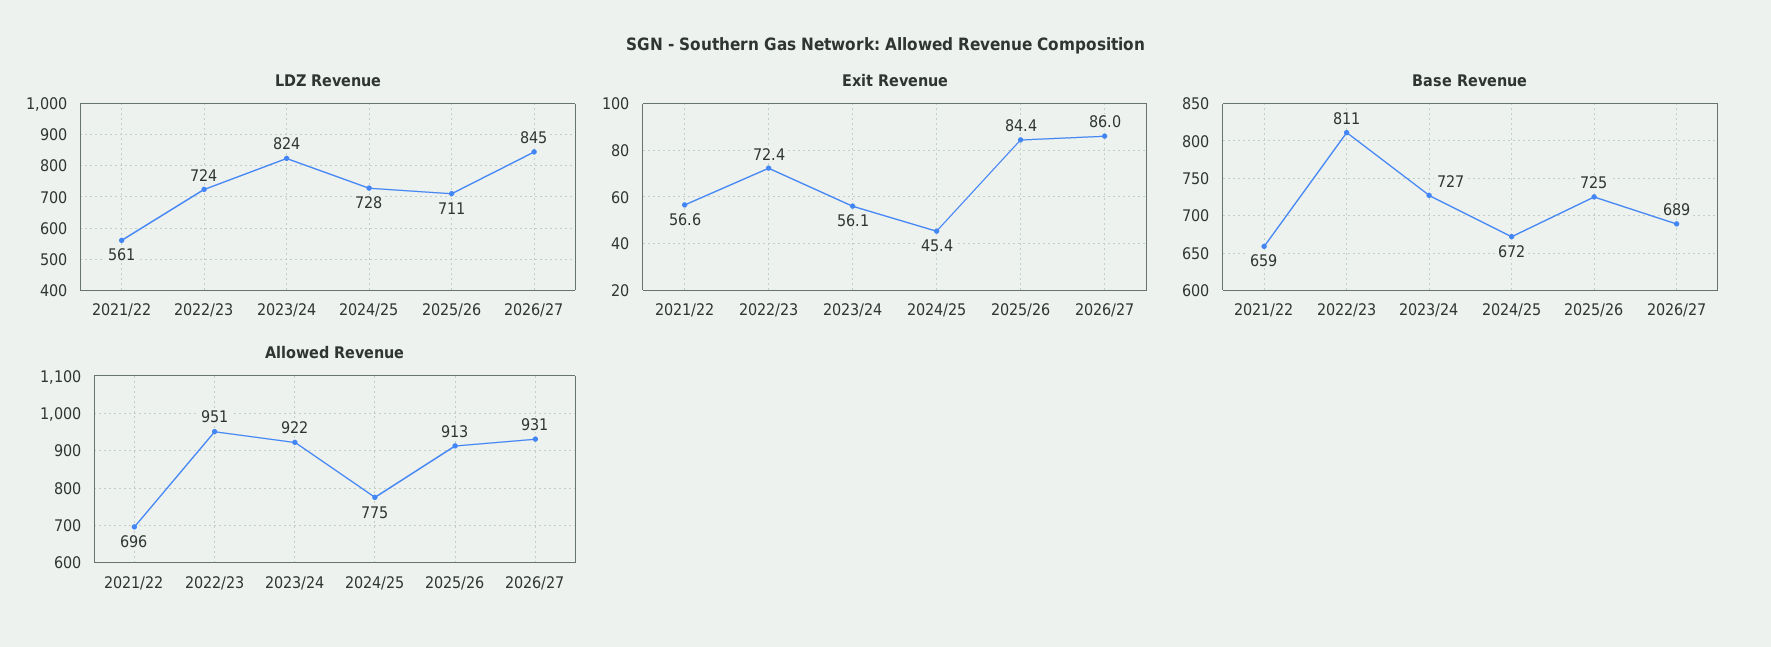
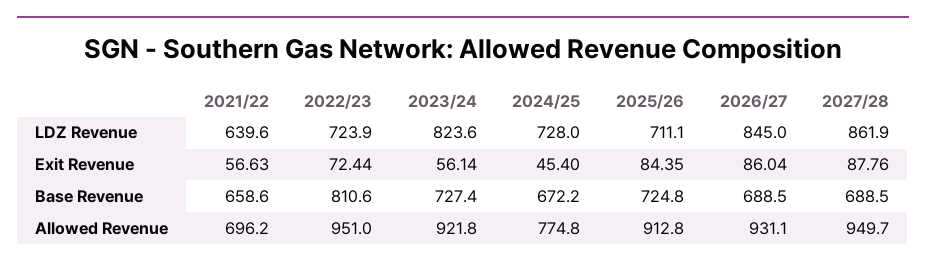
LDZ Revenue, 2021/22: 561 -> 639.6
LDZ Revenue, 2027/28: none -> 861.9
Exit Revenue, 2027/28: none -> 87.76
Base Revenue, 2027/28: none -> 688.5
Allowed Revenue, 2027/28: none -> 949.7

